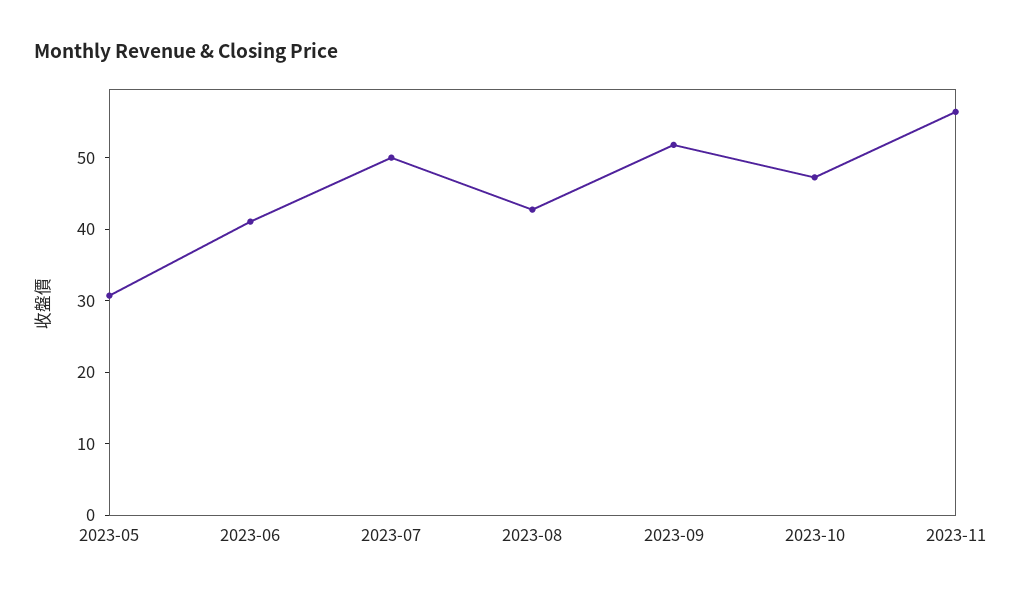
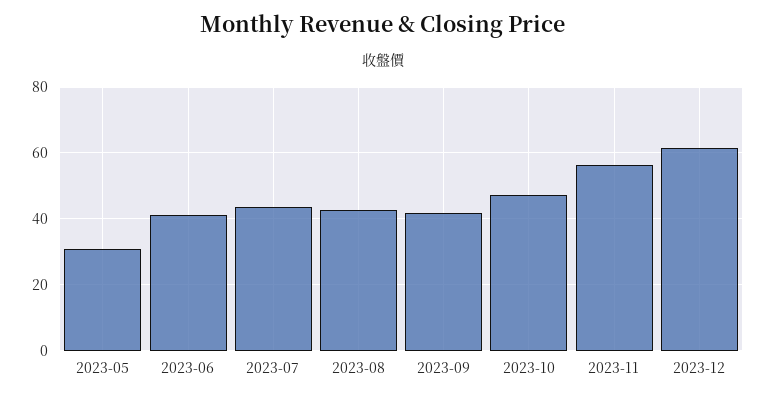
2023-07: 50 -> 44
2023-09: 52 -> 42
2023-12: none -> 62

